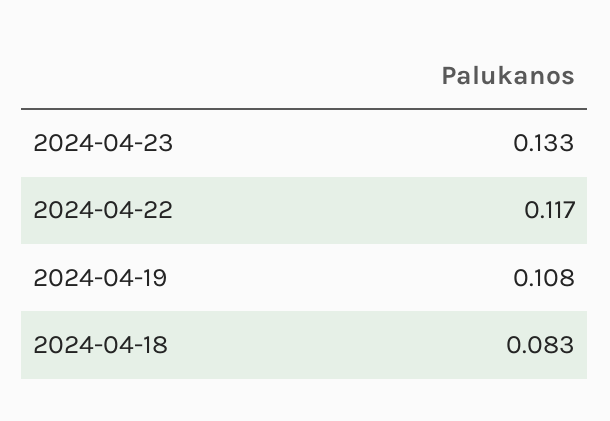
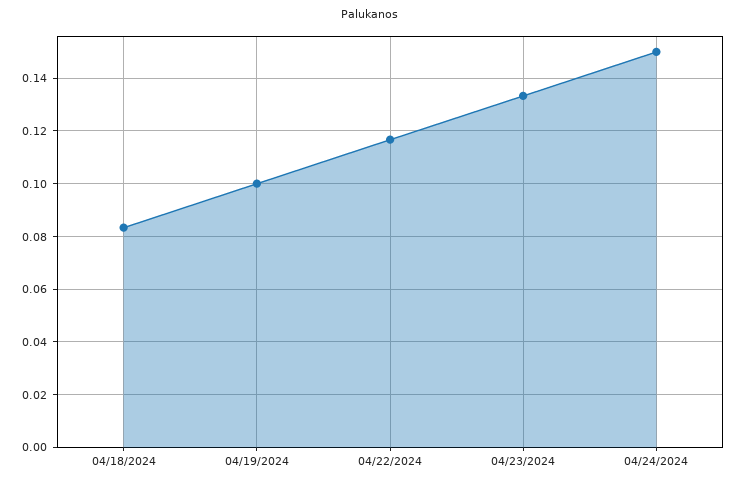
2024-04-19: 0.108 -> 0.1
04/24/2024: none -> 0.15

